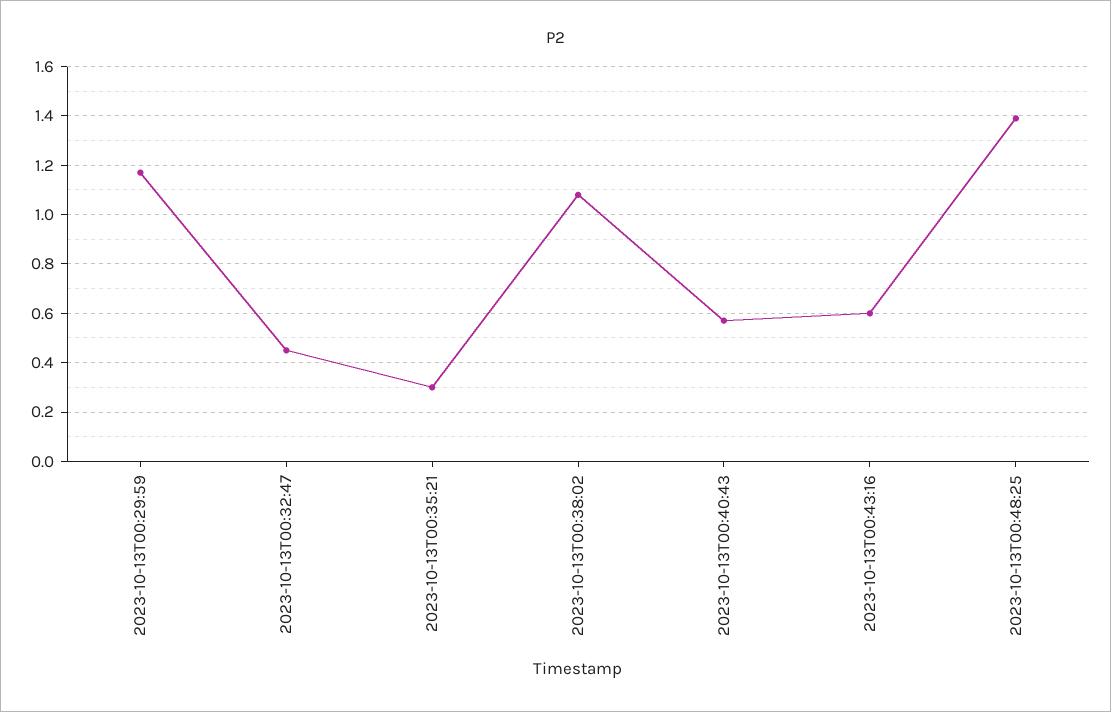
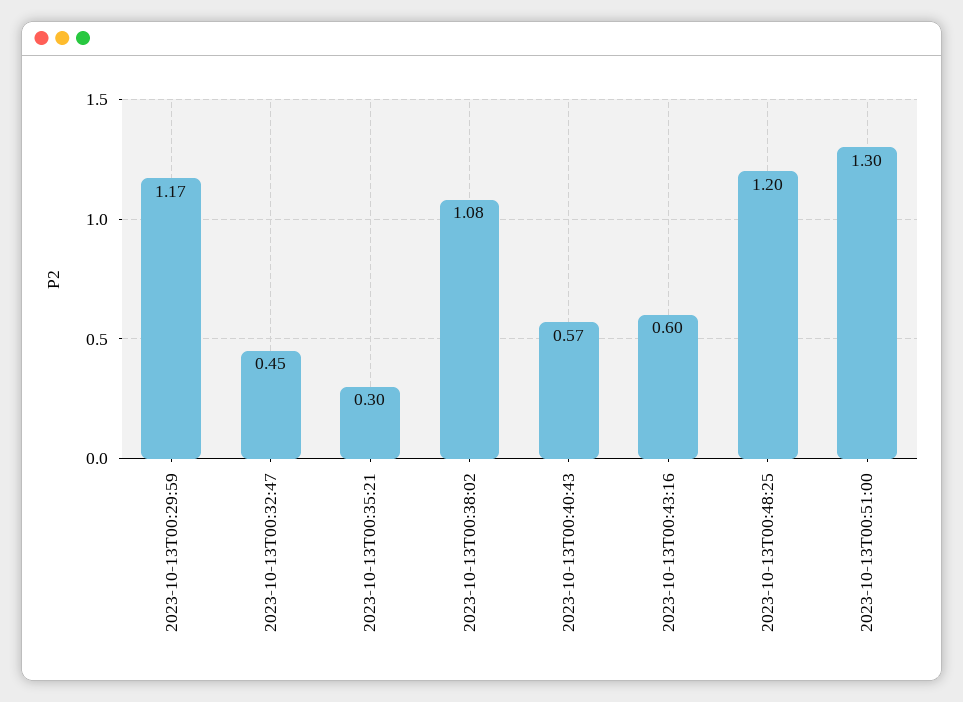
2023-10-13T00:48:25: 1.4 -> 1.2
2023-10-13T00:51:00: none -> 1.3

